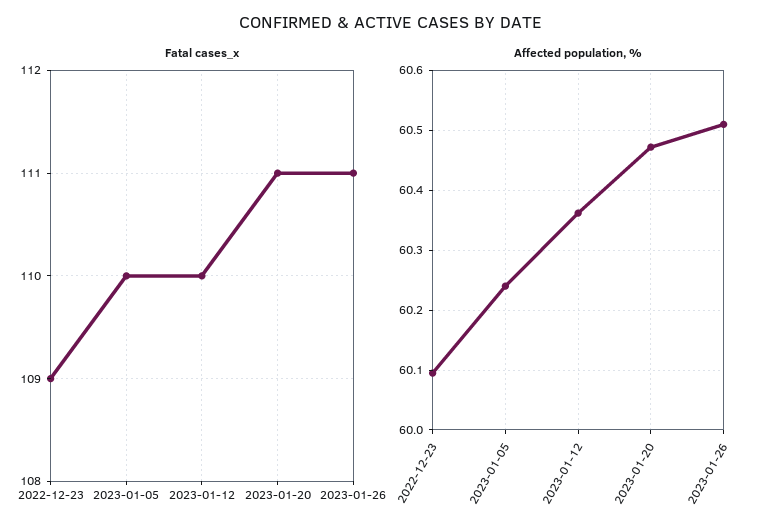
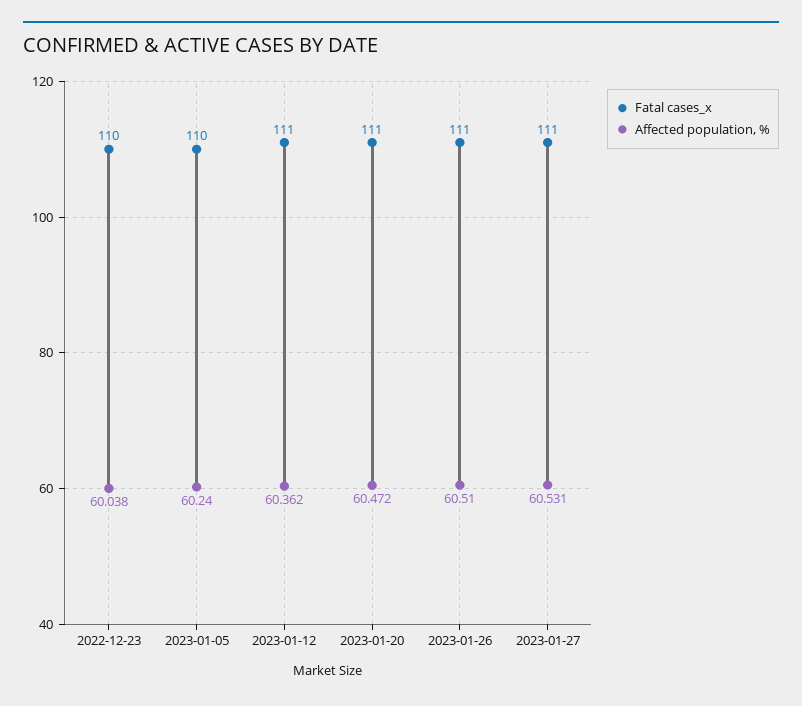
Fatal cases_x, 2022-12-23: 109 -> 110
Fatal cases_x, 2023-01-12: 110 -> 111
Affected population, %, 2022-12-23: 60.1 -> 60.038
Fatal cases_x, 2023-01-27: none -> 111
Affected population, %, 2023-01-27: none -> 60.531

